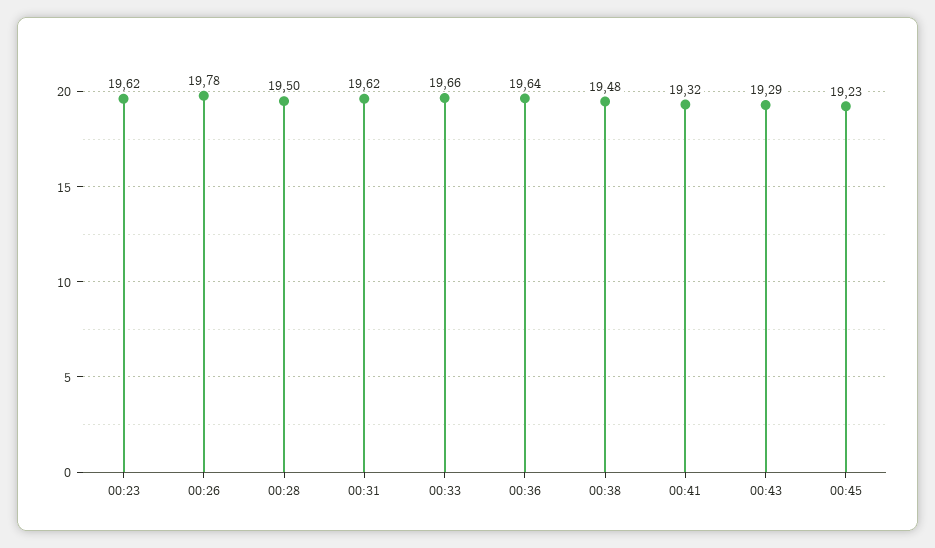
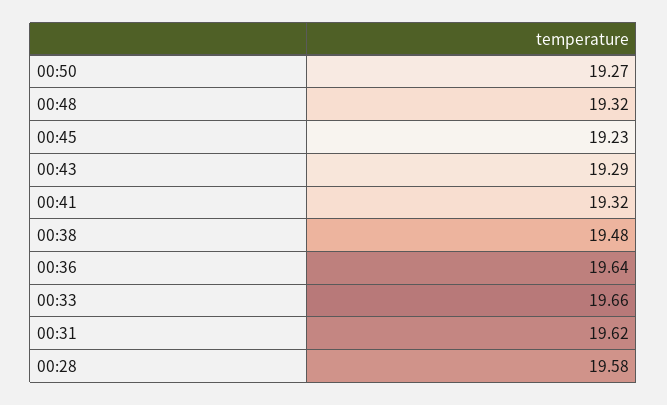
00:23: 19.62 -> none
00:26: 19.78 -> none
00:28: 19.5 -> 19.58
00:50: none -> 19.27
00:48: none -> 19.32

